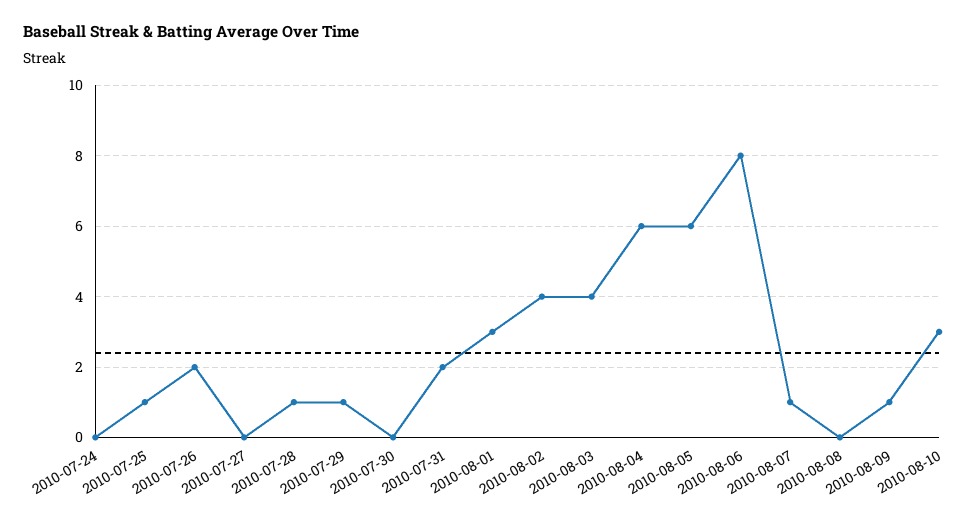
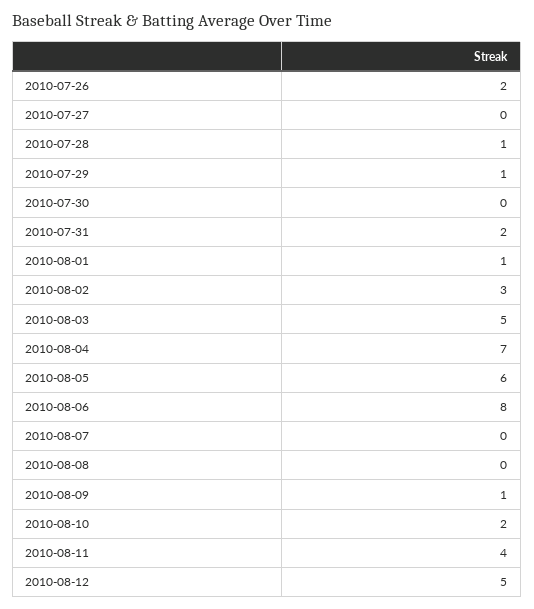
2010-07-24: 0 -> none
2010-07-25: 1 -> none
2010-08-01: 3 -> 1
2010-08-02: 4 -> 3
2010-08-03: 4 -> 5
2010-08-04: 6 -> 7
2010-08-07: 1 -> 0
2010-08-10: 3 -> 2
2010-08-11: none -> 4
2010-08-12: none -> 5

